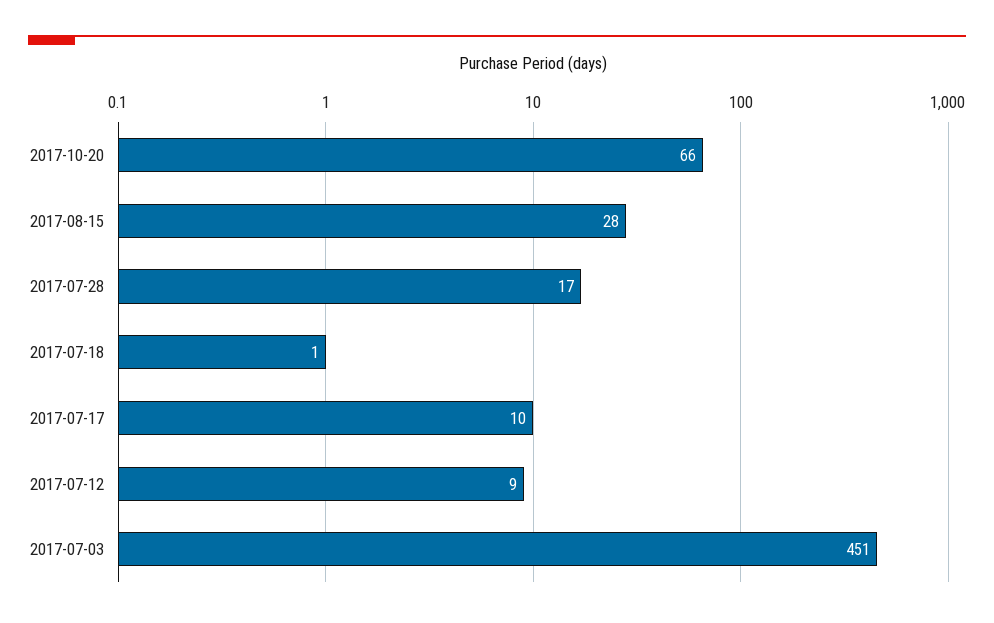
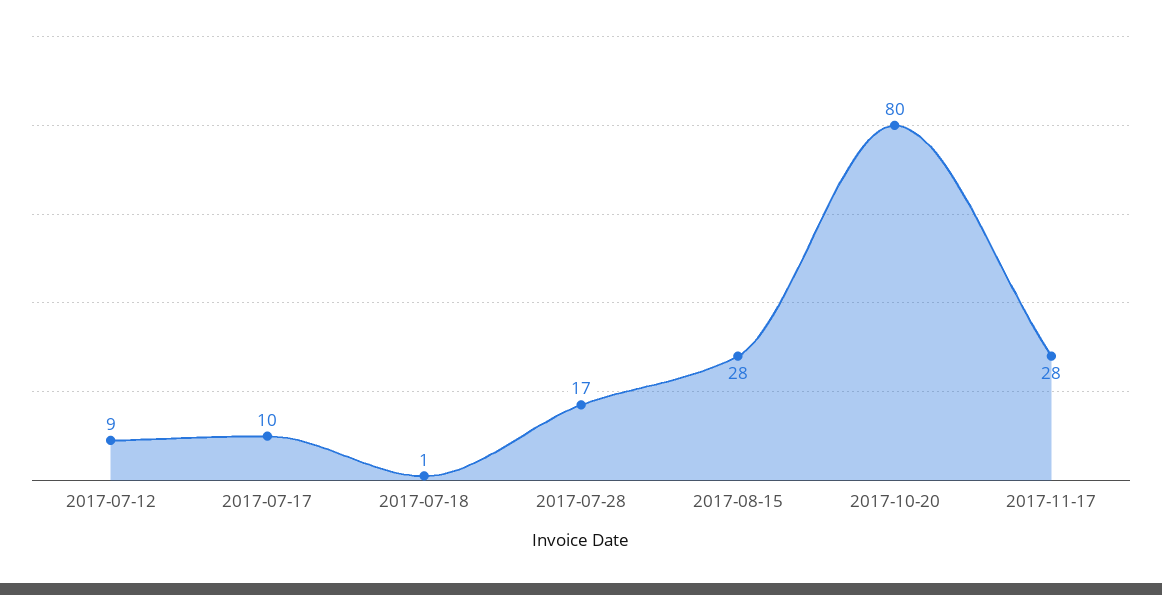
2017-10-20: 66 -> 80
2017-07-03: 451 -> none
2017-11-17: none -> 28

